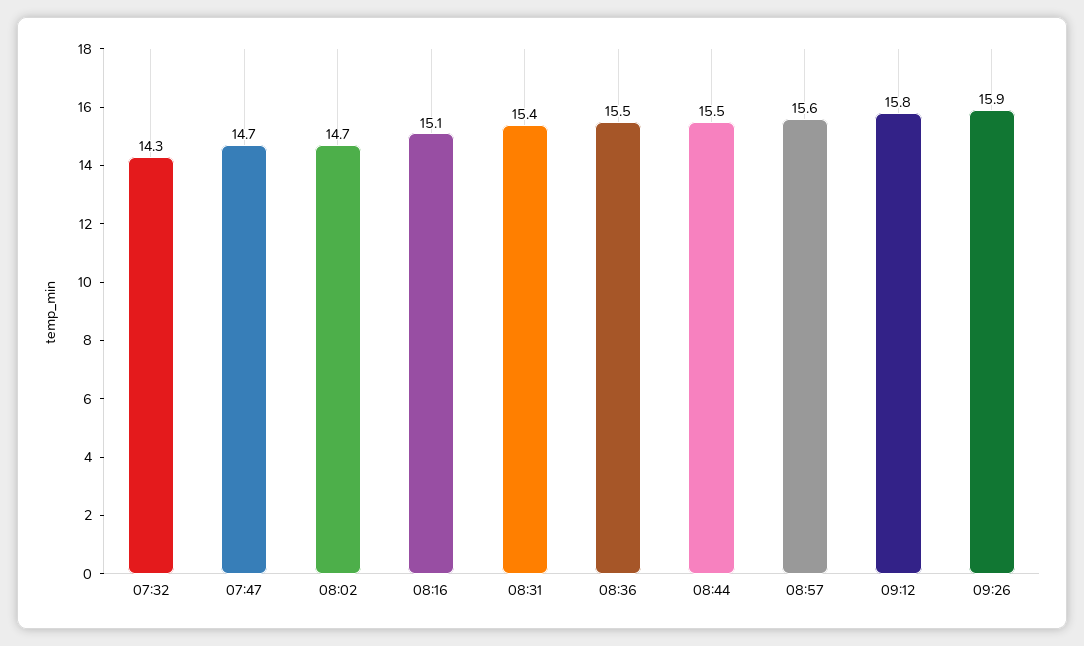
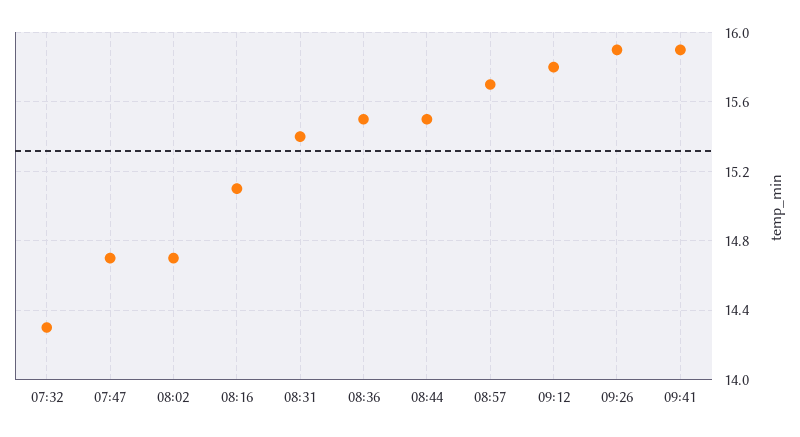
08:57: 15.6 -> 15.7
09:41: none -> 15.9

